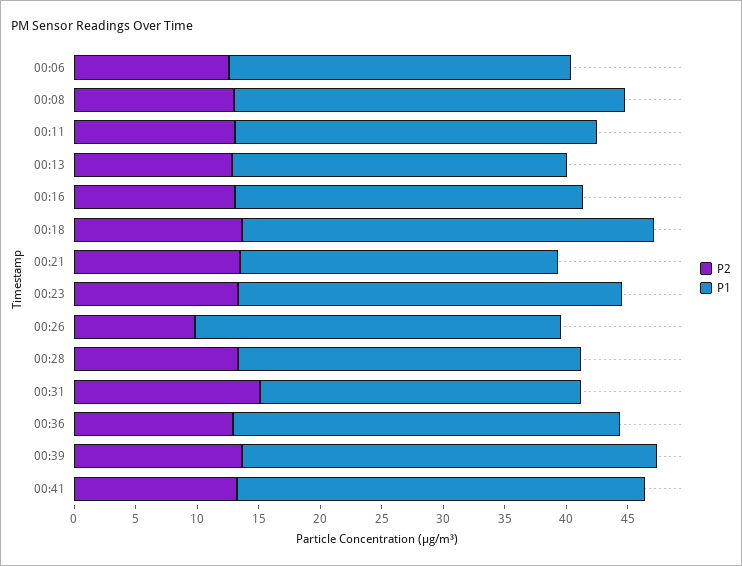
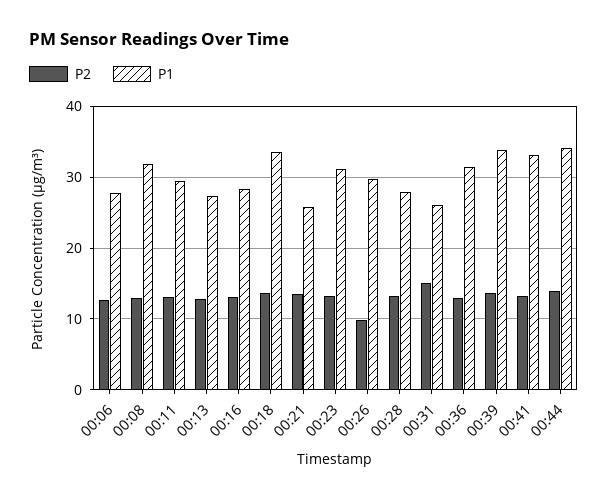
P2, 00:44: none -> 14
P1, 00:44: none -> 34

